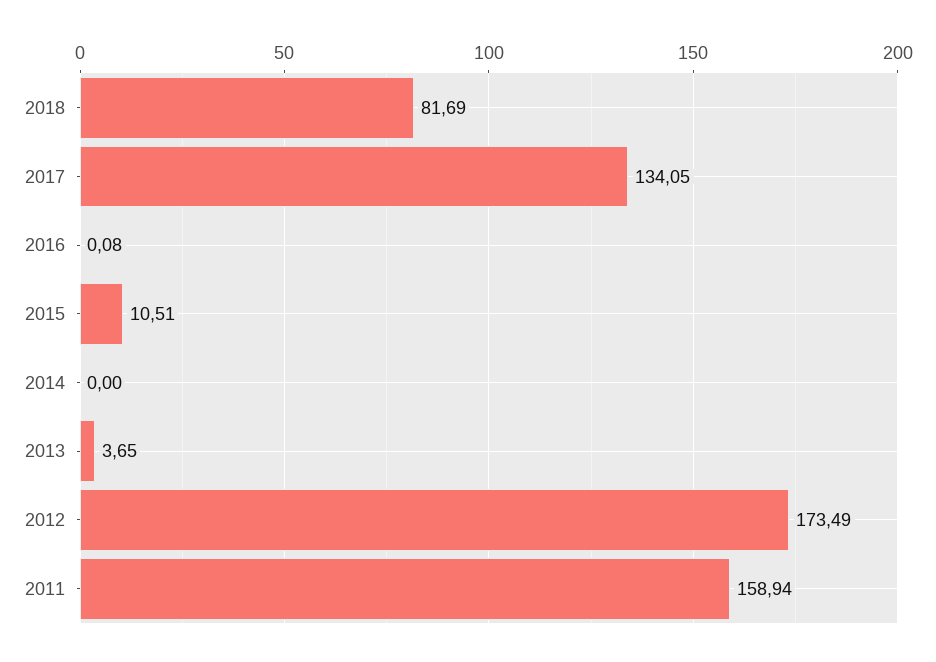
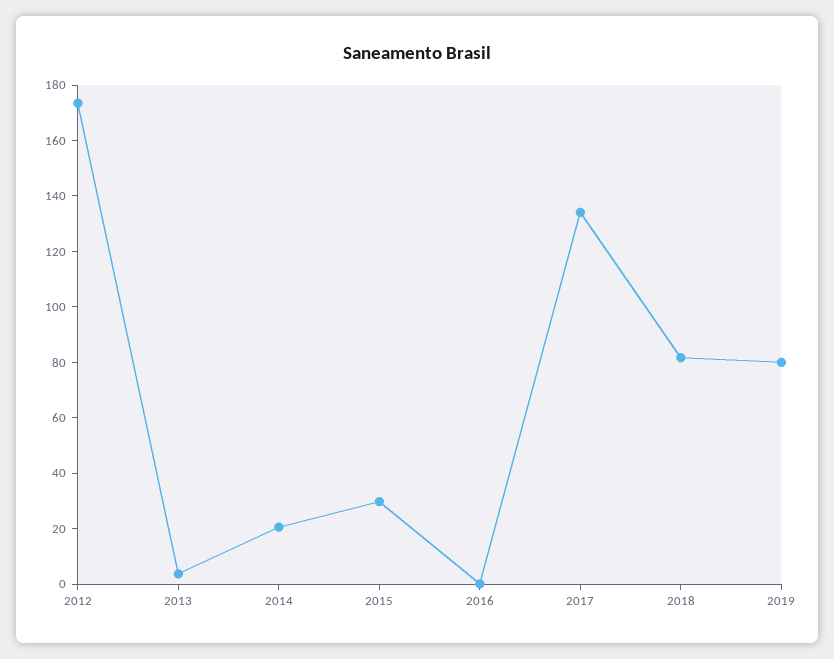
2015: 10.51 -> 30
2014: 0 -> 20
2011: 158.94 -> none
2019: none -> 80

